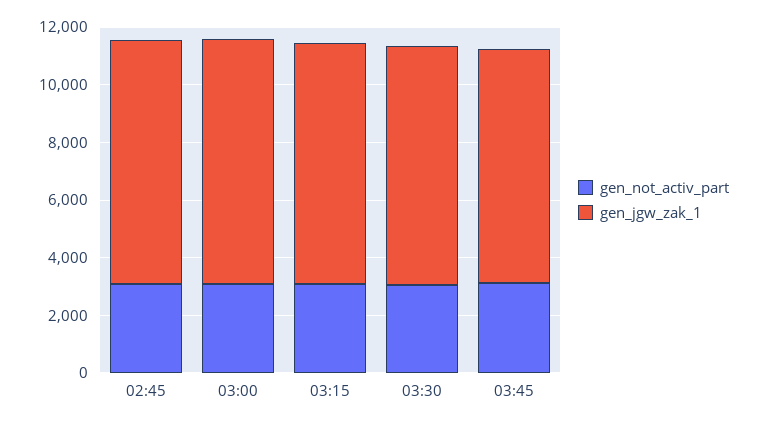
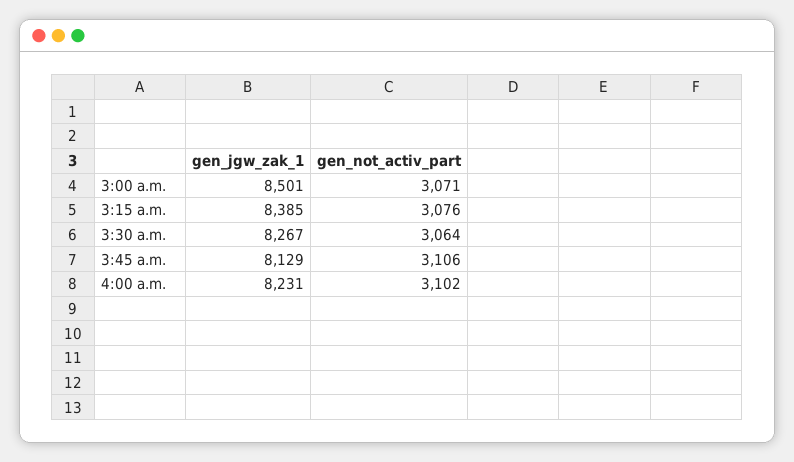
gen_not_activ_part, 02:45: 3000 -> none
gen_jgw_zak_1, 02:45: 8500 -> none
gen_jgw_zak_1, 4:00 a.m.: none -> 8231
gen_not_activ_part, 4:00 a.m.: none -> 3102

